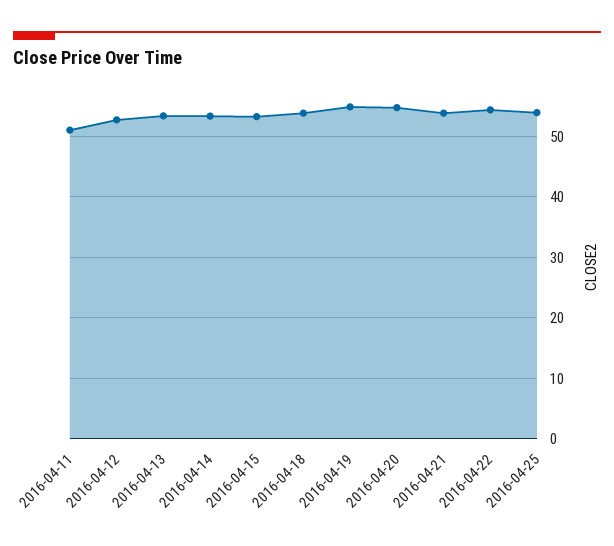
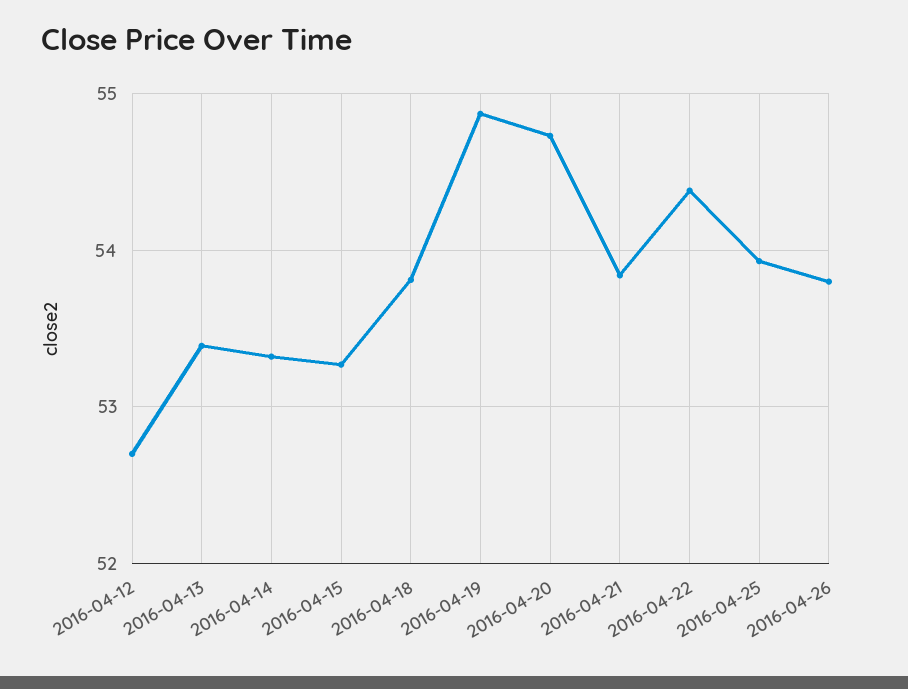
2016-04-11: 51 -> none
2016-04-26: none -> 53.8

